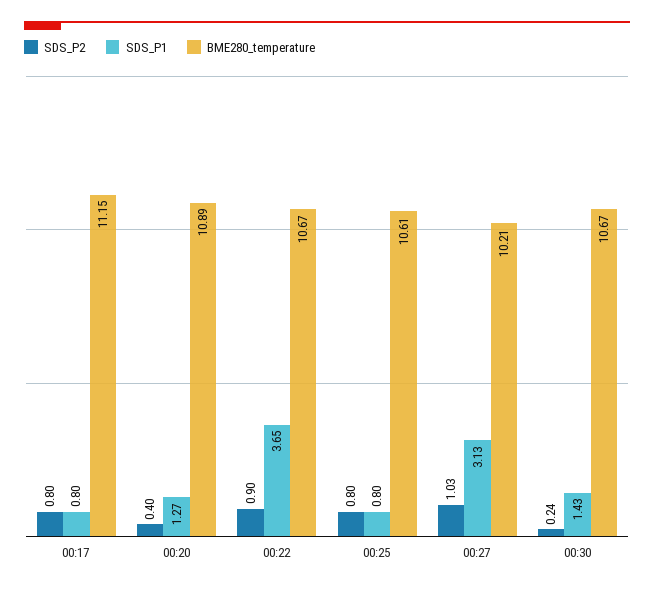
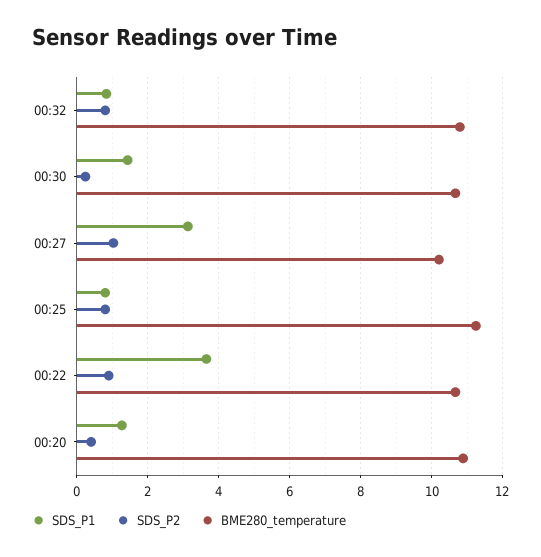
SDS_P2, 00:17: 0.8 -> none
SDS_P1, 00:17: 0.8 -> none
BME280_temperature, 00:17: 11.15 -> none
BME280_temperature, 00:25: 10.61 -> 11.2
SDS_P1, 00:32: none -> 0.8
SDS_P2, 00:32: none -> 0.8
BME280_temperature, 00:32: none -> 10.8

